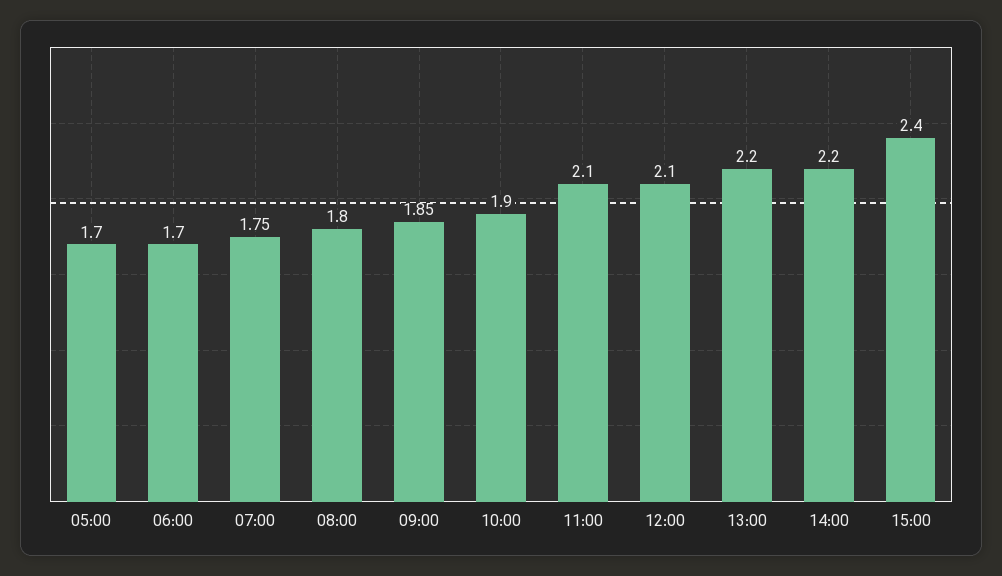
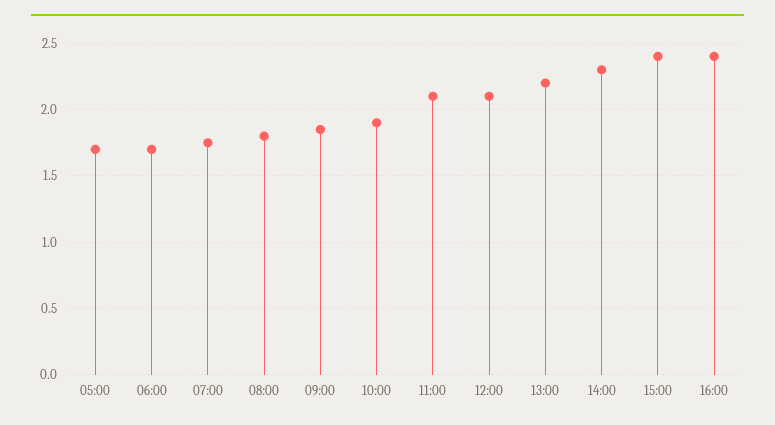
14:00: 2.2 -> 2.3
16:00: none -> 2.4

